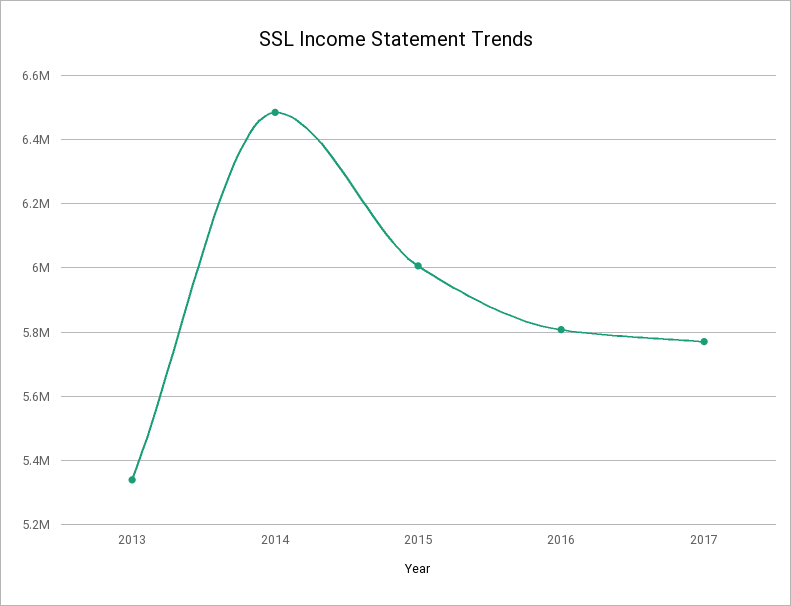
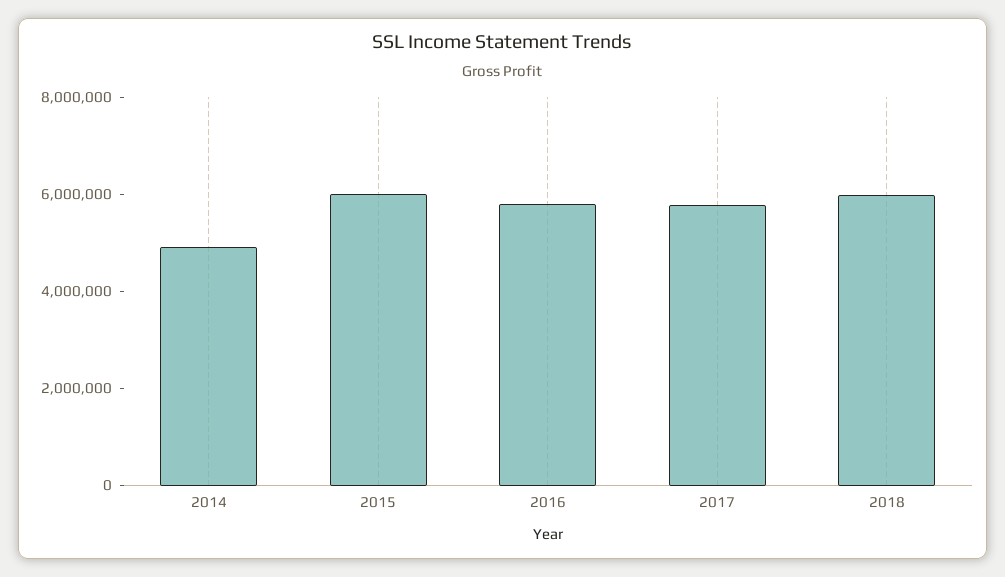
2013: 5340000 -> none
2014: 6480000 -> 5000000
2018: none -> 6000000

